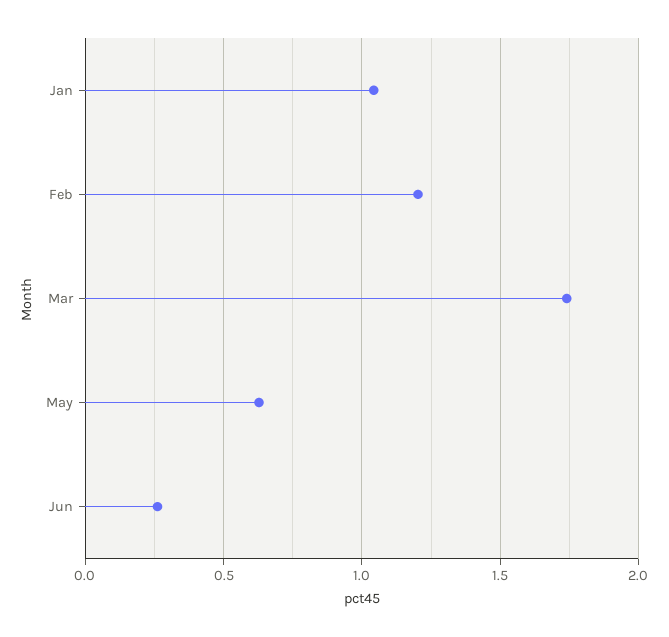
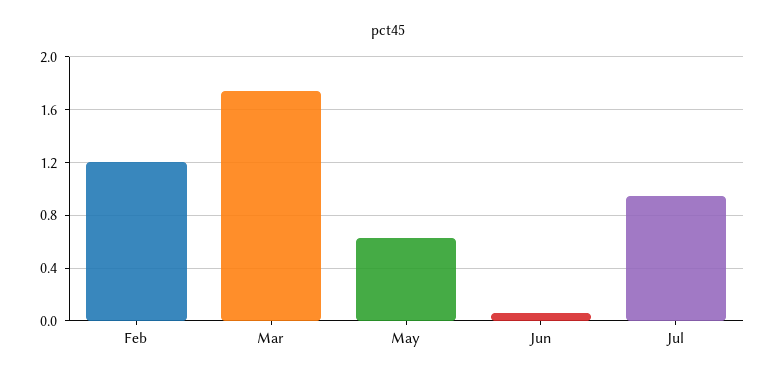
Jan: 1.05 -> none
Jun: 0.25 -> 0.05
Jul: none -> 0.95

